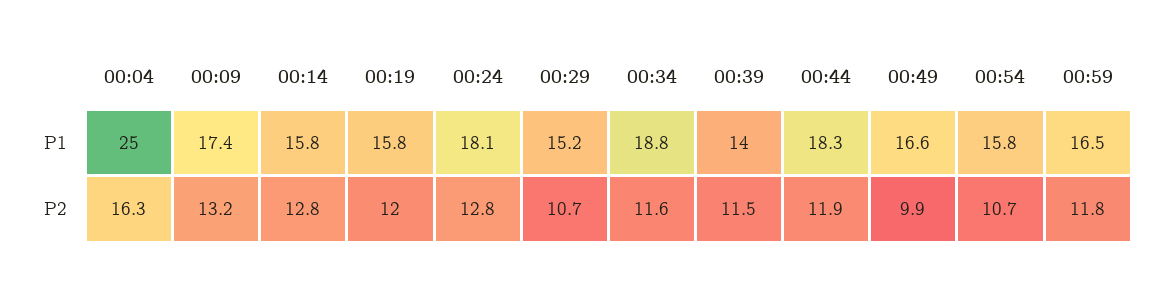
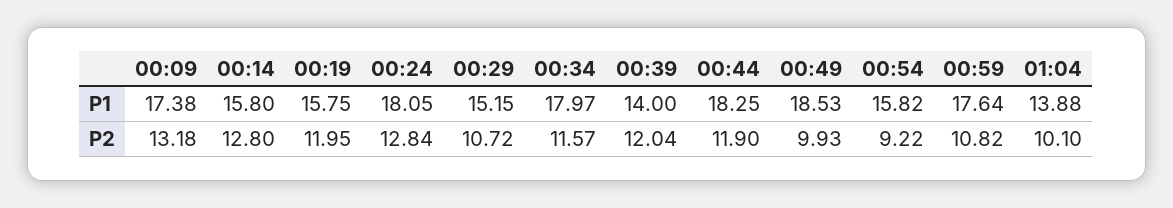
00:04, P1: 25 -> none
00:34, P1: 18.8 -> 17.97
00:49, P1: 16.6 -> 18.53
00:59, P1: 16.5 -> 17.64
00:04, P2: 16.3 -> none
00:39, P2: 11.5 -> 12.04
00:54, P2: 10.7 -> 9.22
00:59, P2: 11.8 -> 10.82
01:04, P1: none -> 13.88
01:04, P2: none -> 10.1

